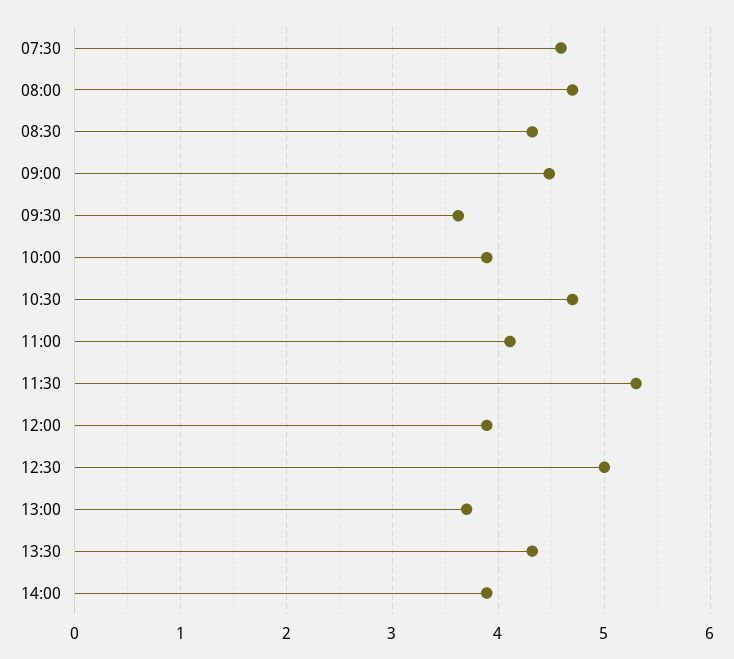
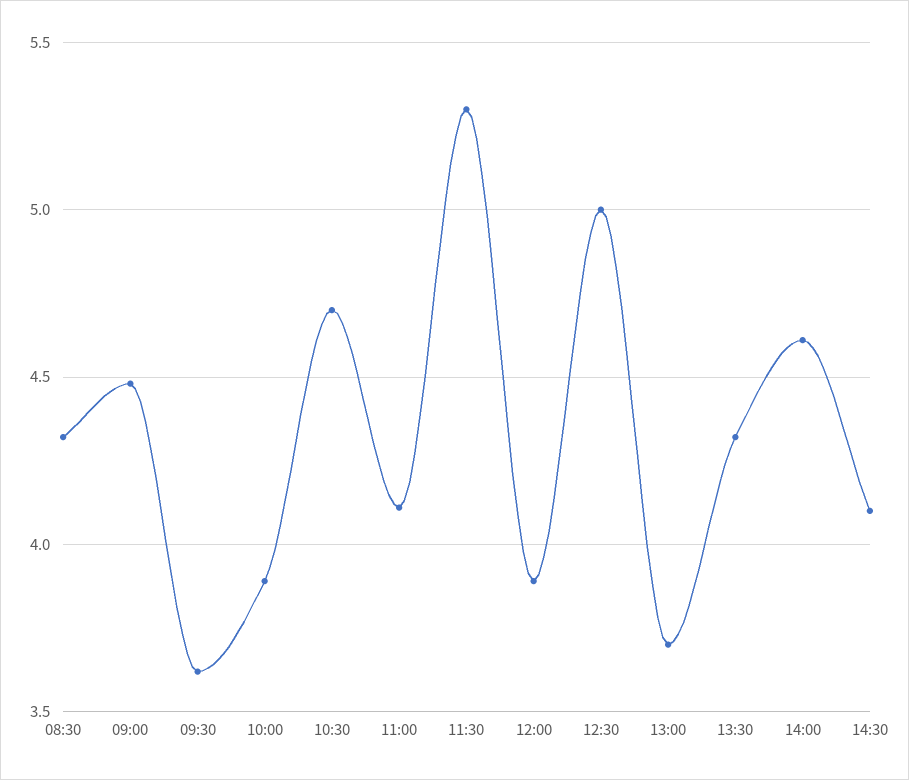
07:30: 4.6 -> none
08:00: 4.7 -> none
14:00: 3.9 -> 4.6
14:30: none -> 4.1

